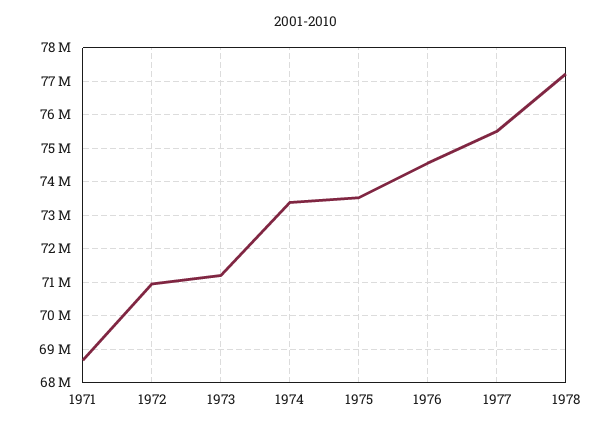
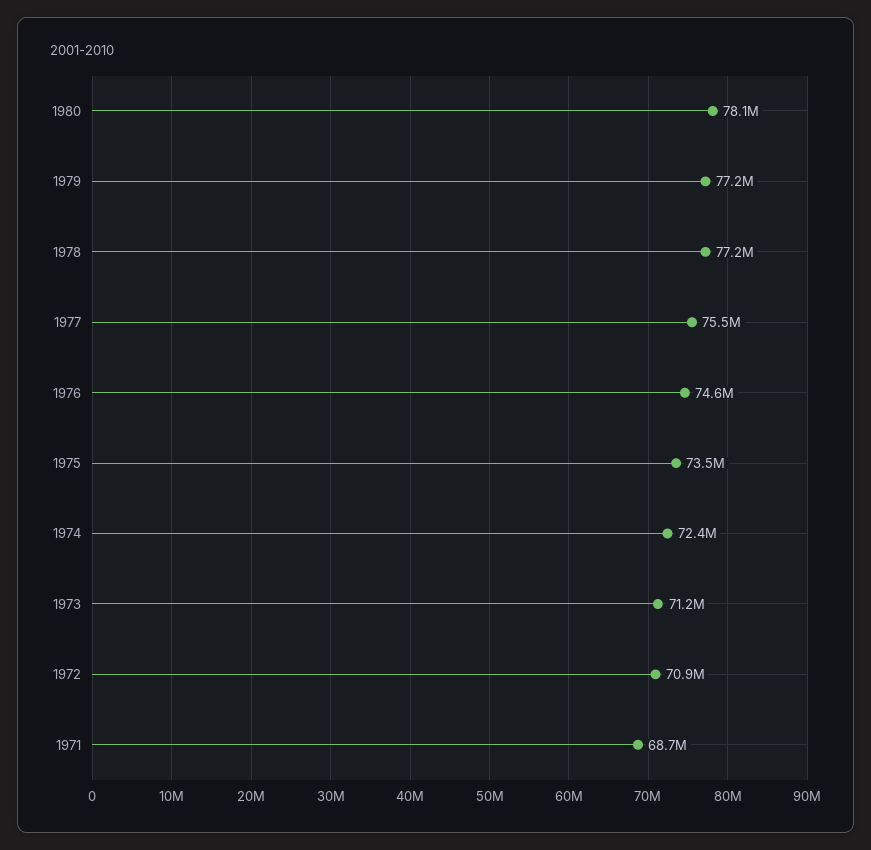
1974: 73400000 -> 72400000
1980: none -> 78100000
1979: none -> 77200000

